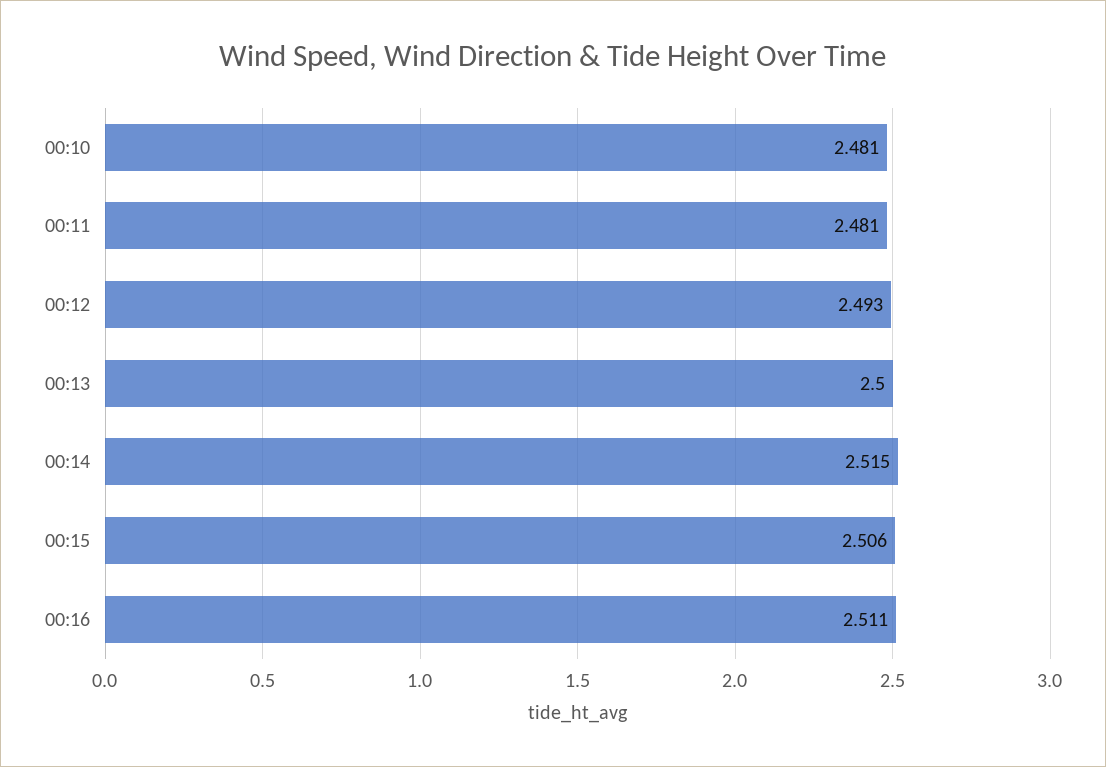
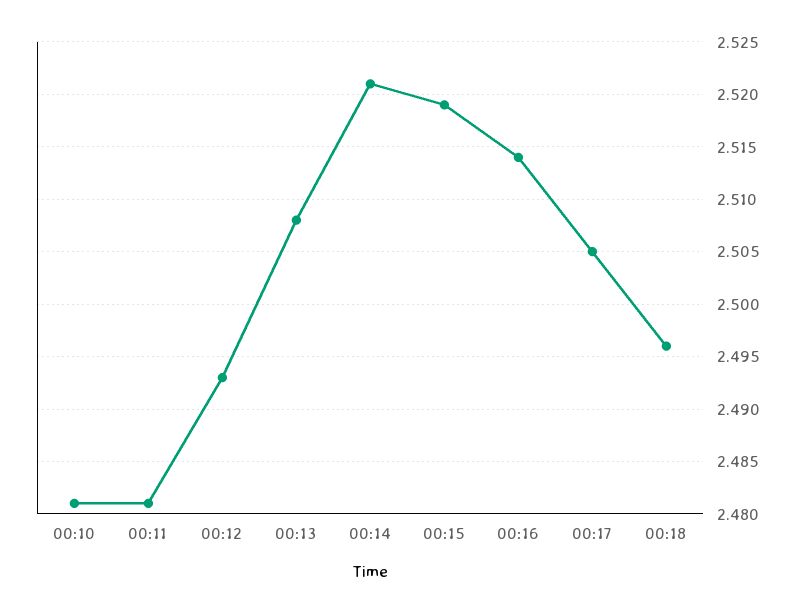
00:13: 2.5 -> 2.508
00:14: 2.515 -> 2.521
00:15: 2.506 -> 2.519
00:16: 2.511 -> 2.514
00:17: none -> 2.505
00:18: none -> 2.496

